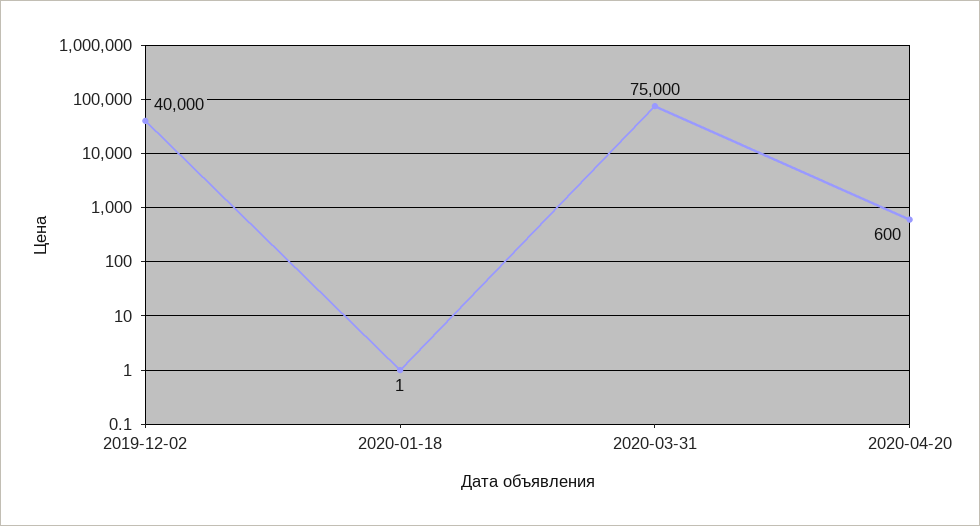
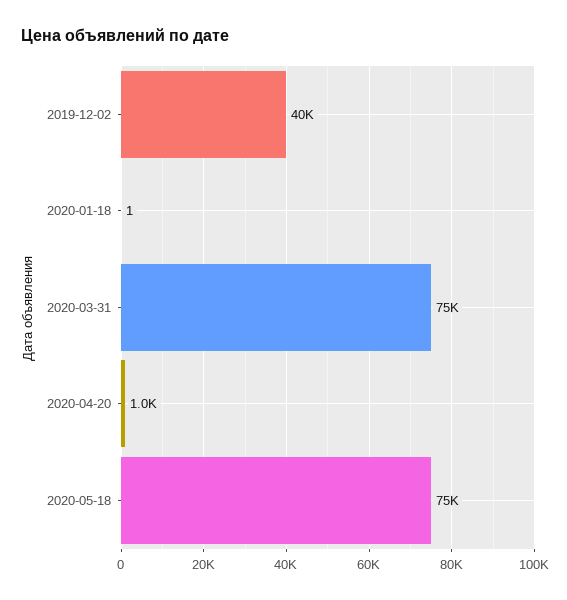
2020-04-20: 600 -> 1000
2020-05-18: none -> 75000

